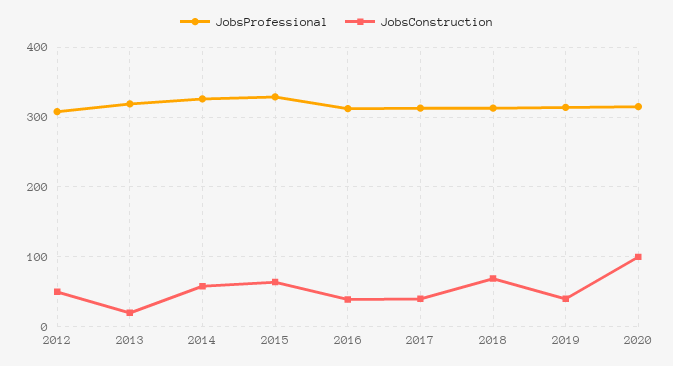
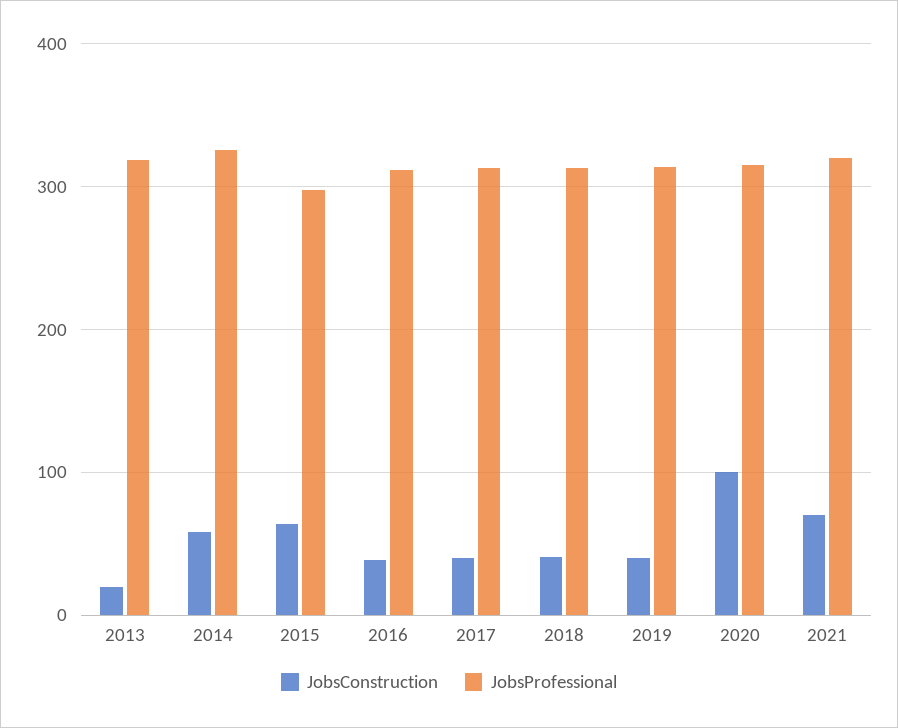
JobsProfessional, 2012: 310 -> none
JobsConstruction, 2012: 50 -> none
JobsProfessional, 2015: 330 -> 300
JobsConstruction, 2018: 70 -> 40
JobsConstruction, 2021: none -> 70
JobsProfessional, 2021: none -> 320

